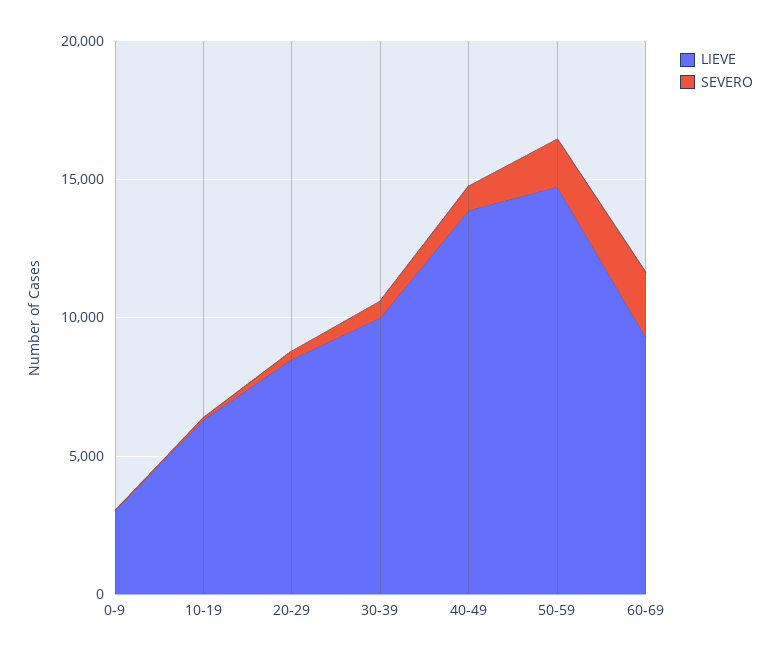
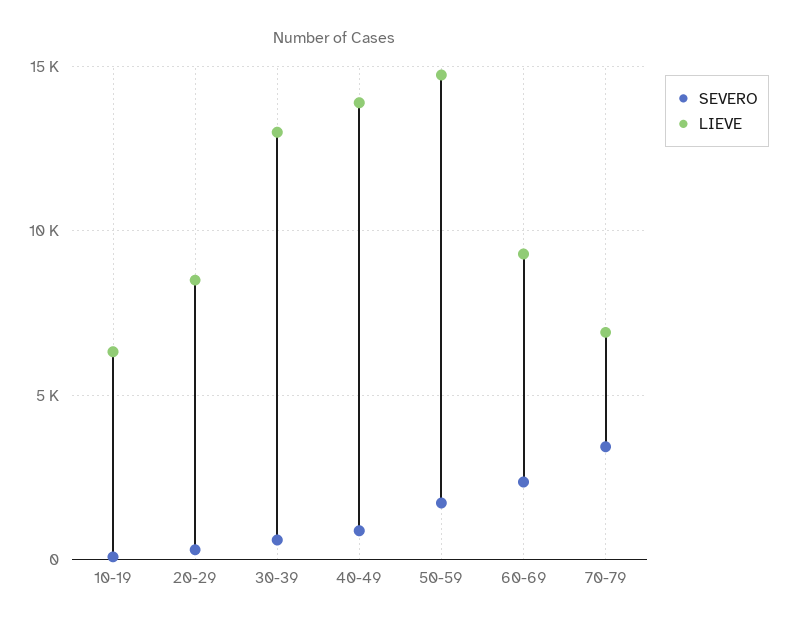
LIEVE, 0-9: 3000 -> none
SEVERO, 0-9: 0 -> none
LIEVE, 30-39: 10000 -> 13000
SEVERO, 70-79: none -> 3500
LIEVE, 70-79: none -> 7000

